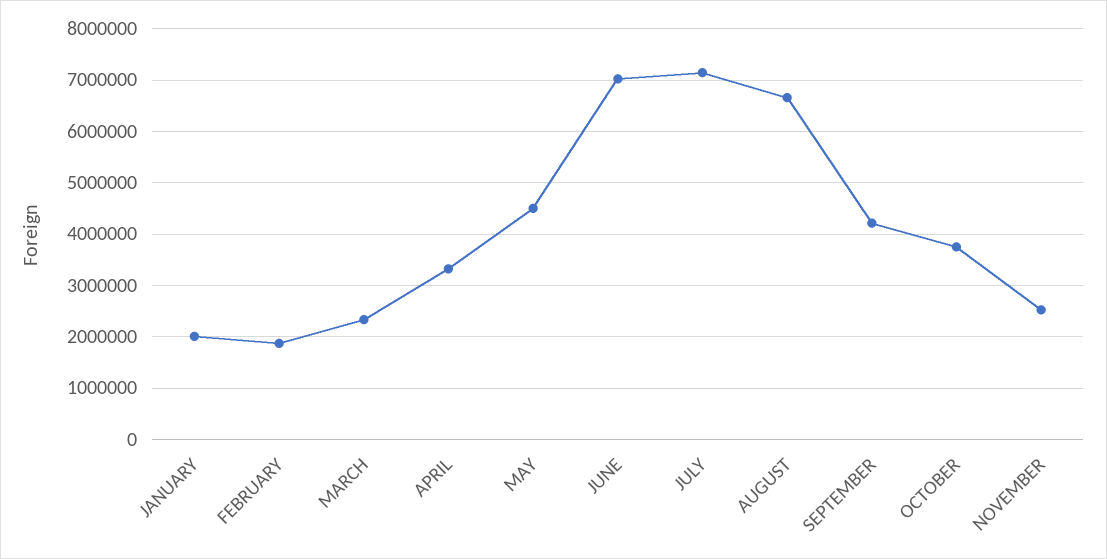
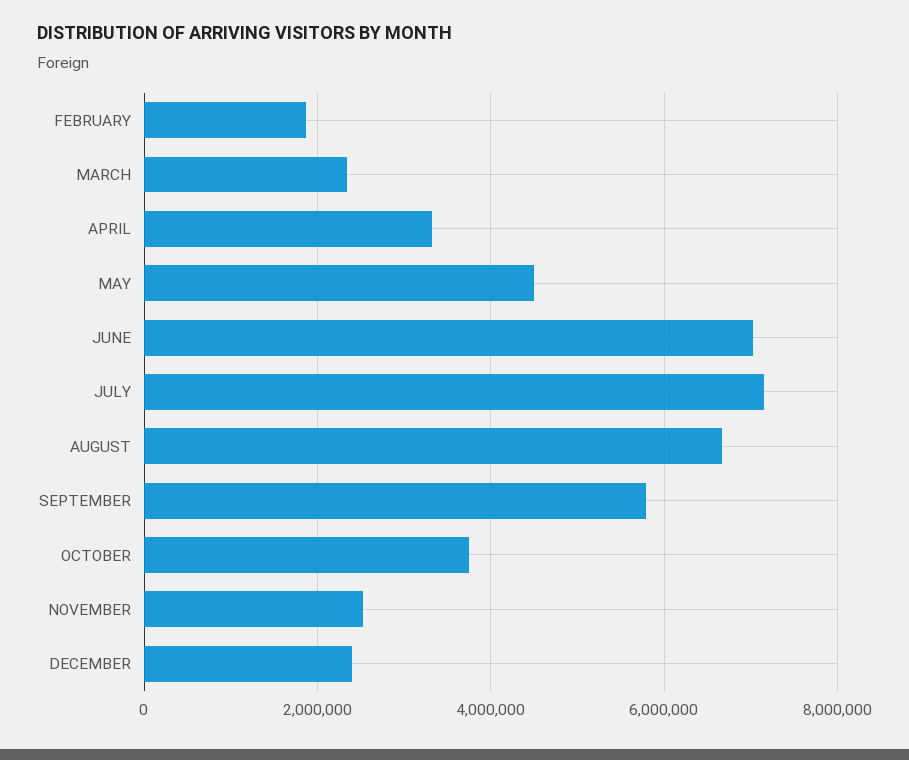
JANUARY: 2000000 -> none
SEPTEMBER: 4200000 -> 5800000
DECEMBER: none -> 2400000

